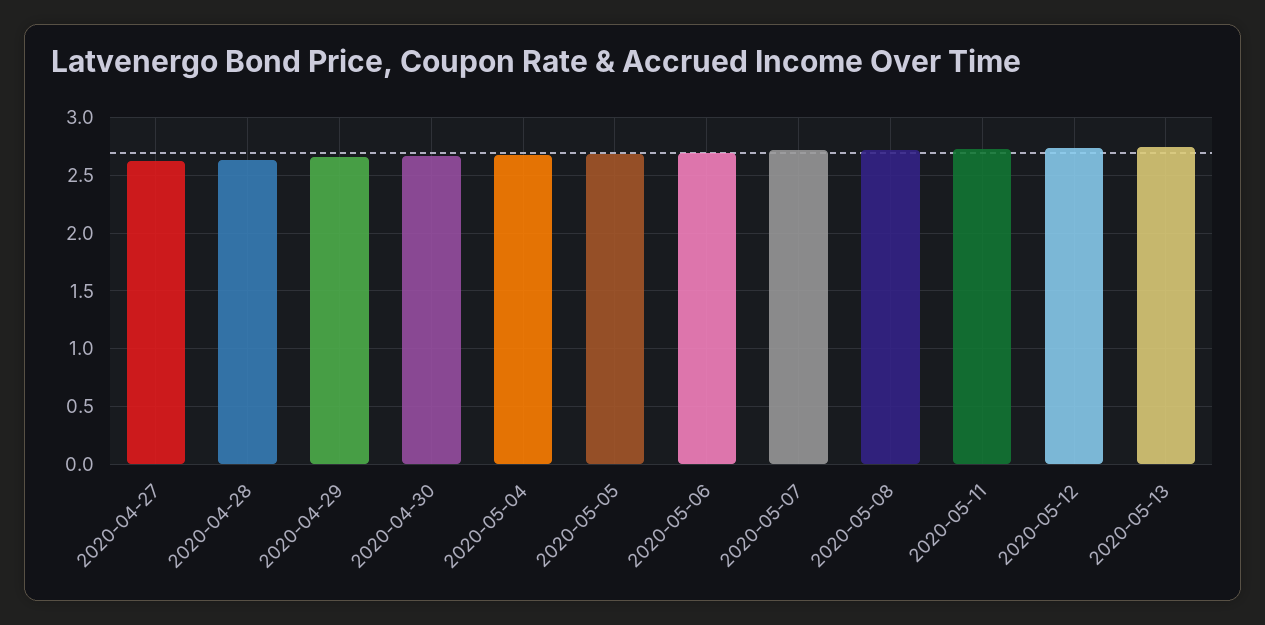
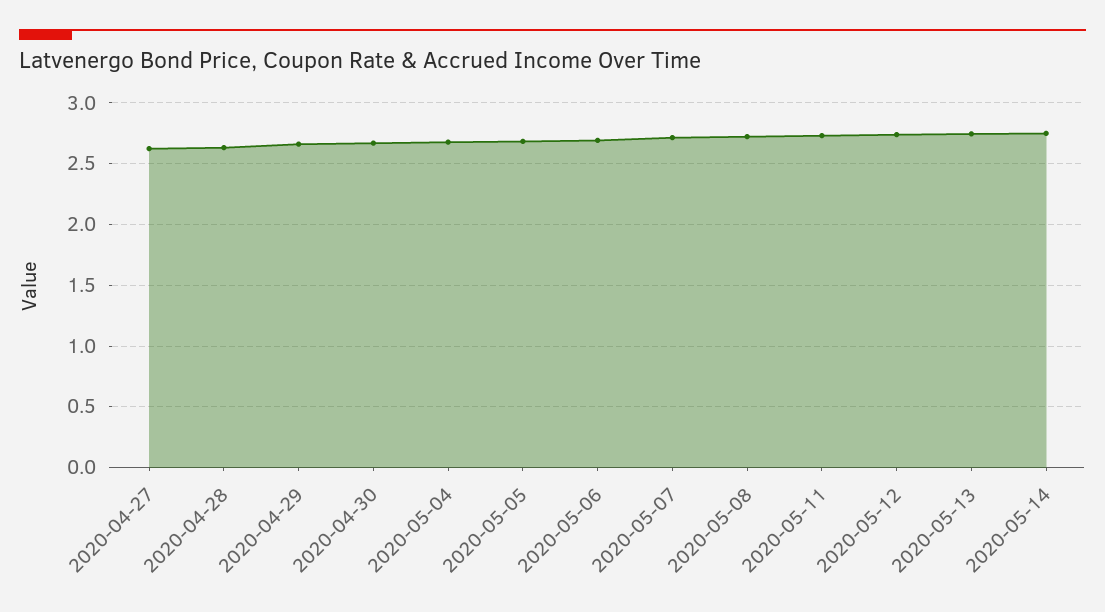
2020-05-14: none -> 2.75

